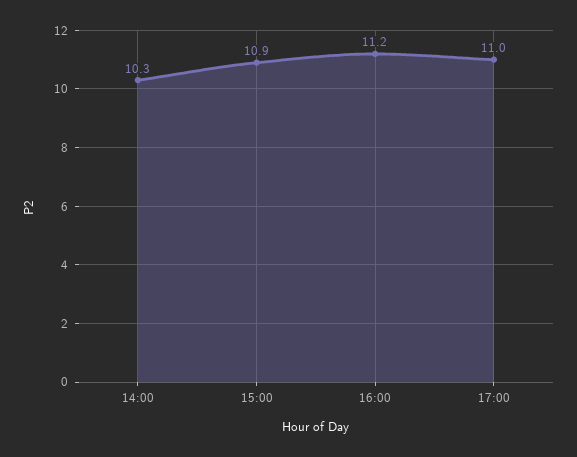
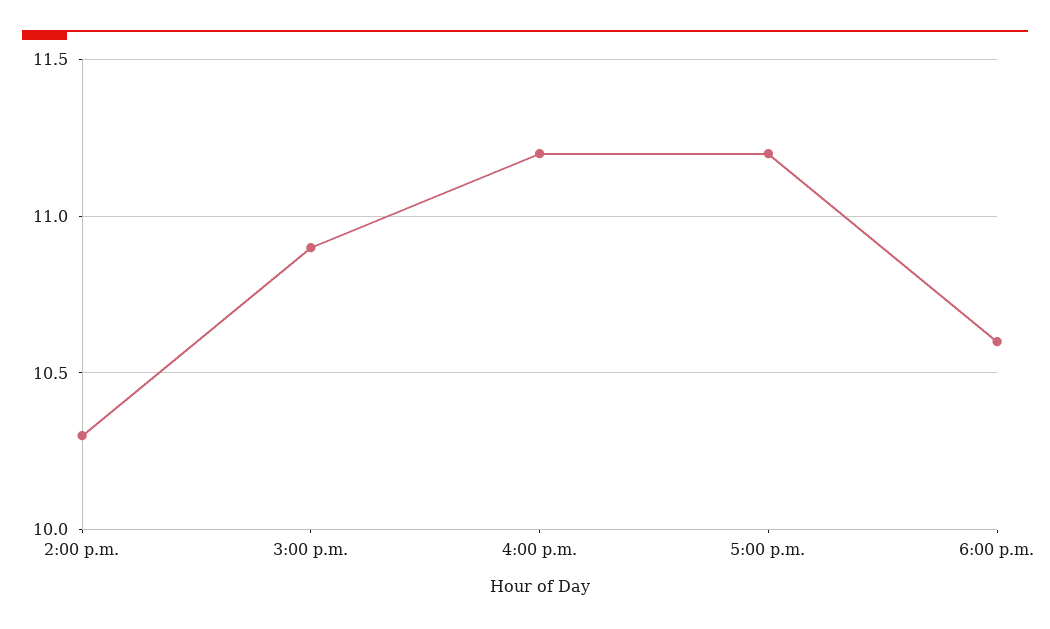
17:00: 11 -> 11.2
6:00 p.m.: none -> 10.6

